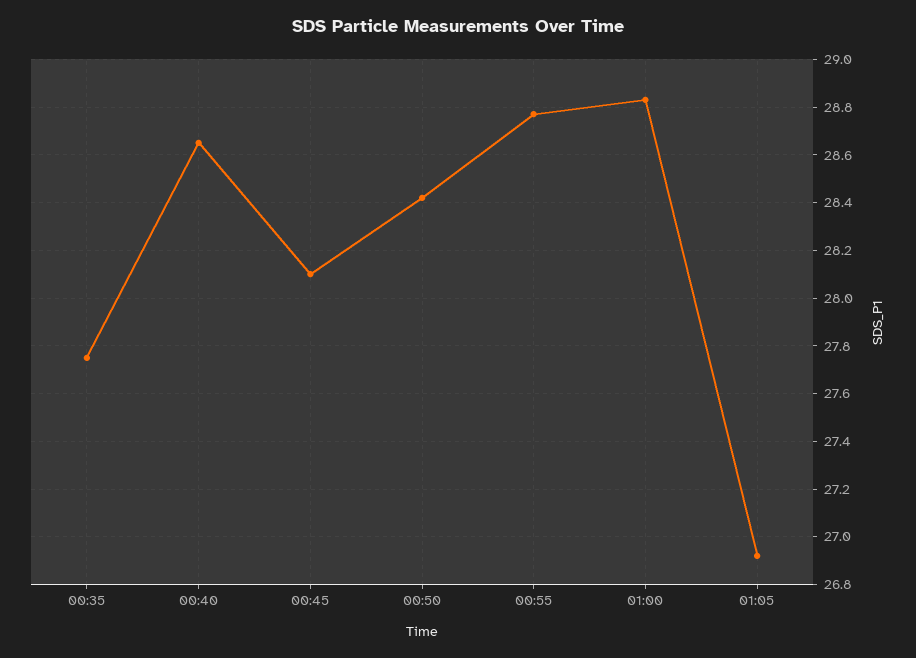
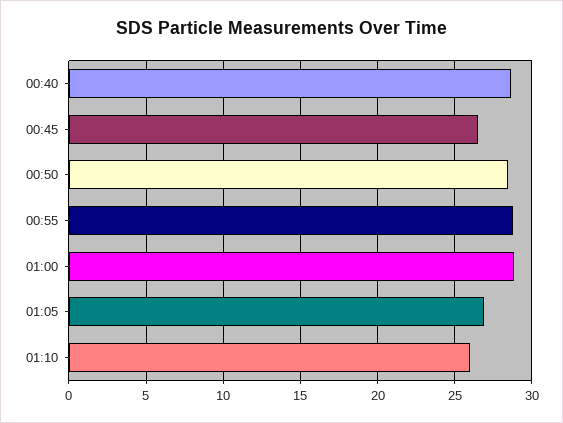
00:35: 27.75 -> none
00:45: 28.1 -> 26.5
01:10: none -> 26

